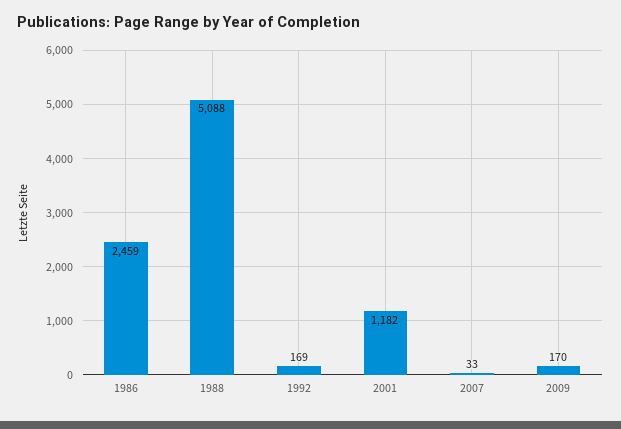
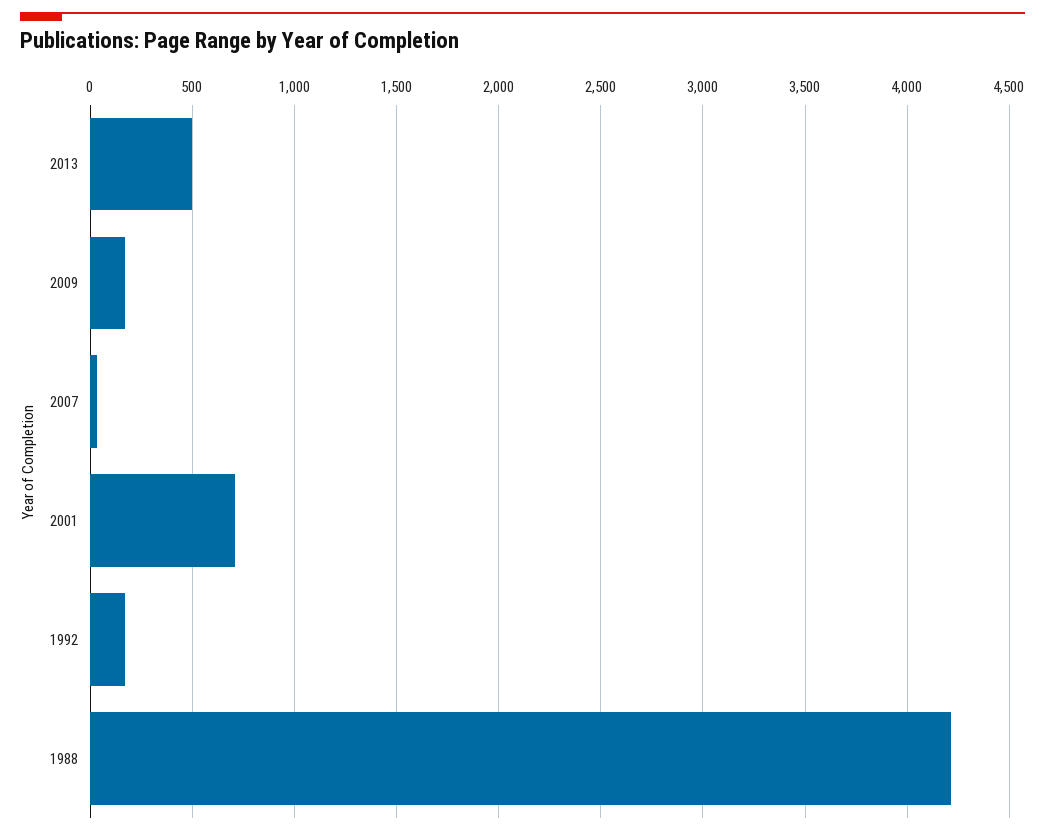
1986: 2459 -> none
1988: 5088 -> 4200
2001: 1182 -> 700
2013: none -> 500

